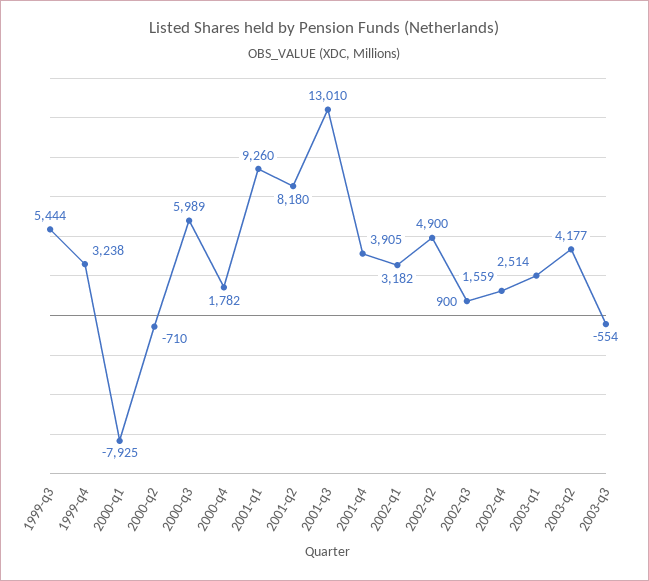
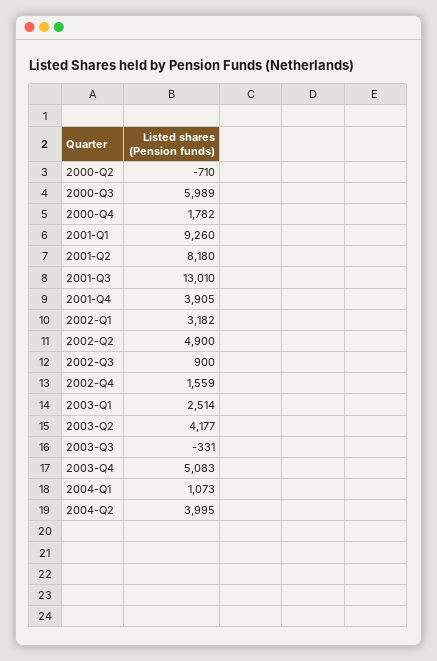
1999-q3: 5444 -> none
1999-q4: 3238 -> none
2000-q1: -7925 -> none
2003-q3: -554 -> -331
2003-Q4: none -> 5083
2004-Q1: none -> 1073
2004-Q2: none -> 3995

